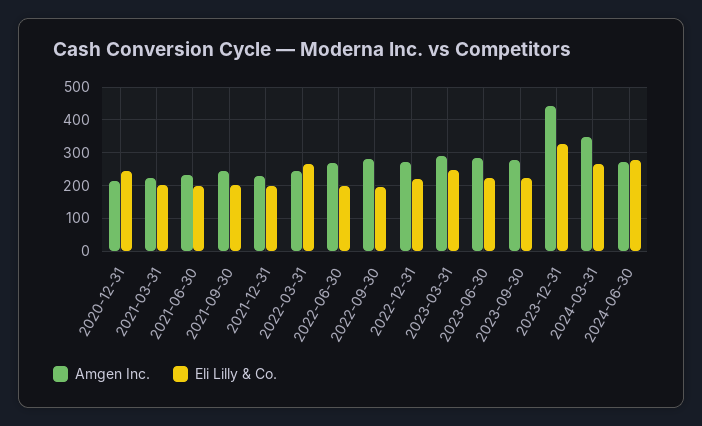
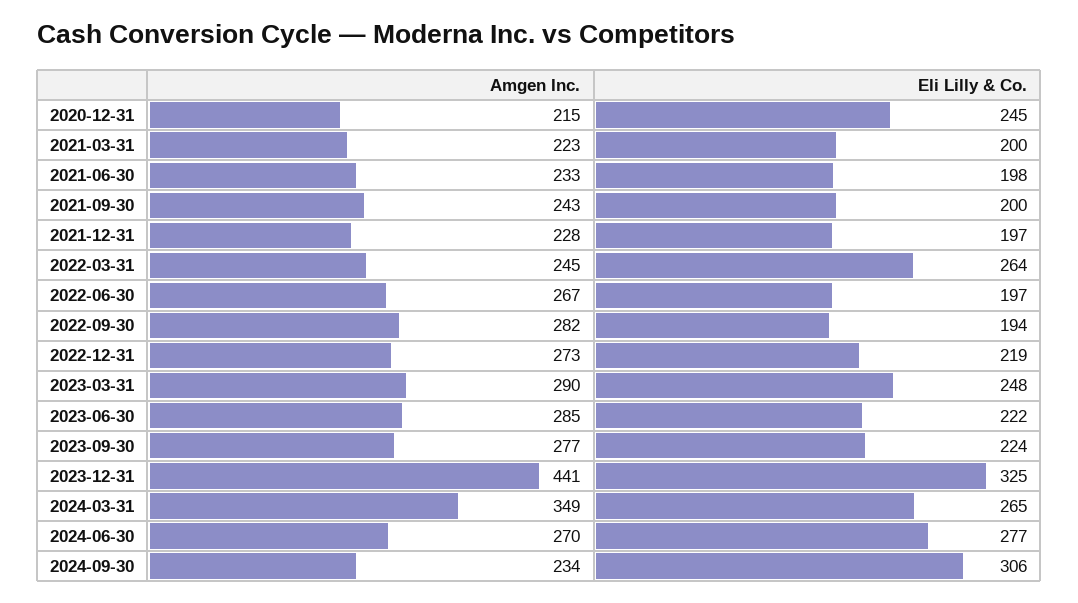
Amgen Inc., 2024-09-30: none -> 234
Eli Lilly & Co., 2024-09-30: none -> 306

